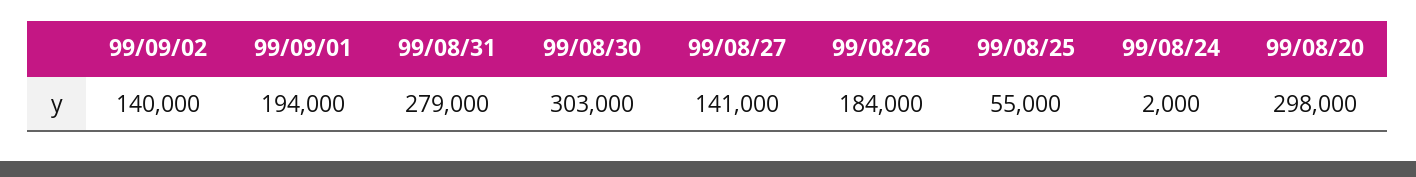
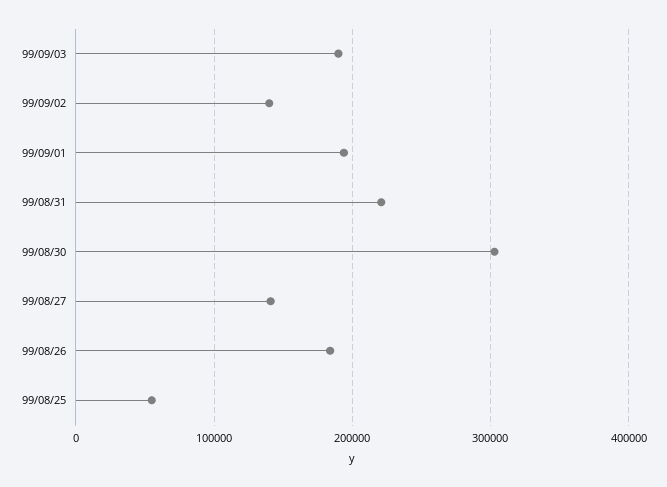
99/08/31: 279000 -> 220000
99/08/24: 2000 -> none
99/08/20: 298000 -> none
99/09/03: none -> 190000

